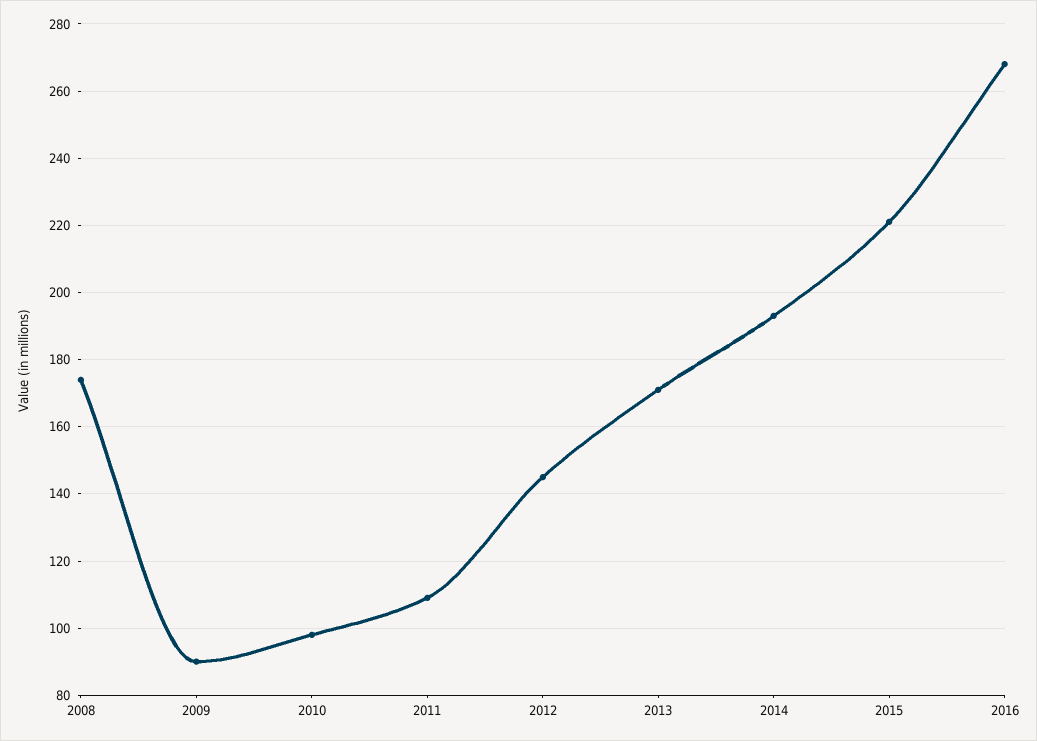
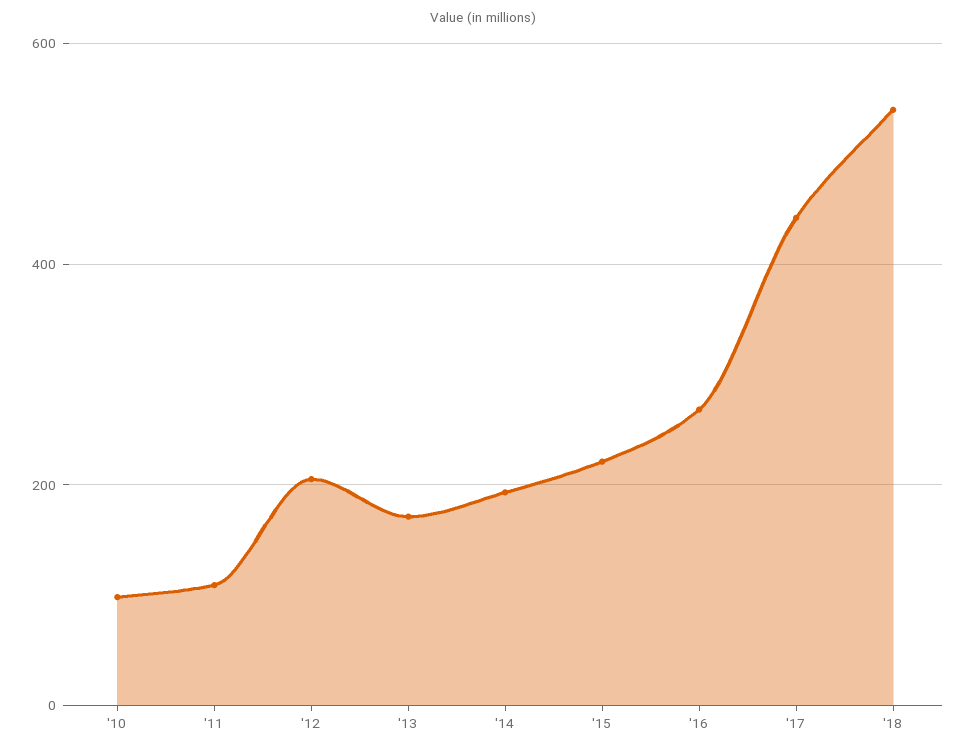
2008: 175 -> none
2009: 90 -> none
2012: 145 -> 200
'17: none -> 440
'18: none -> 540

